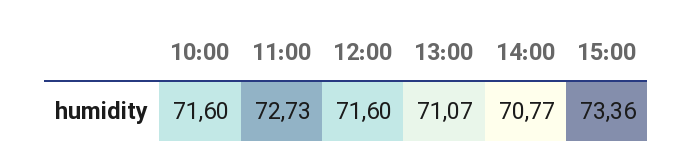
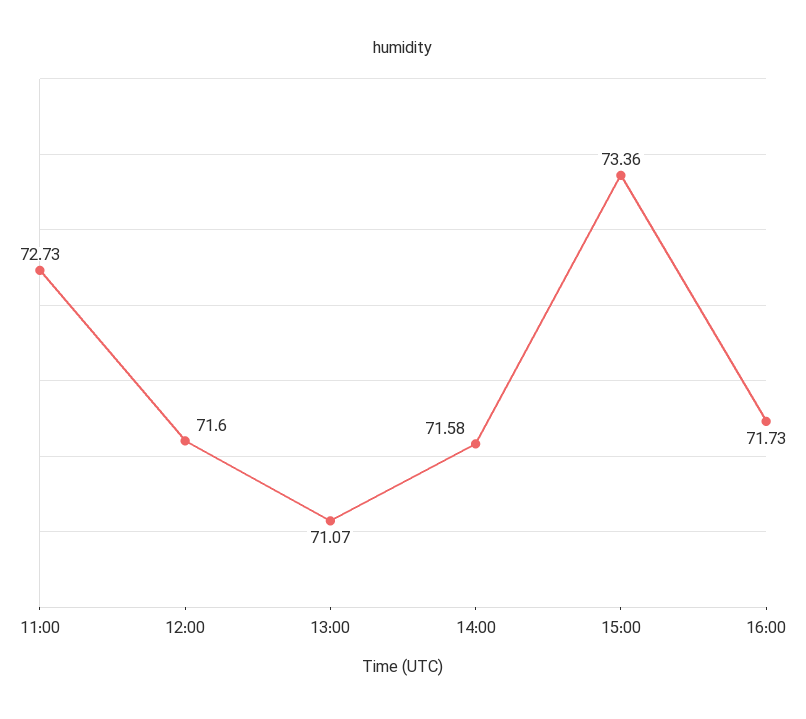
10:00: 71.6 -> none
14:00: 70.77 -> 71.58
16:00: none -> 71.73

